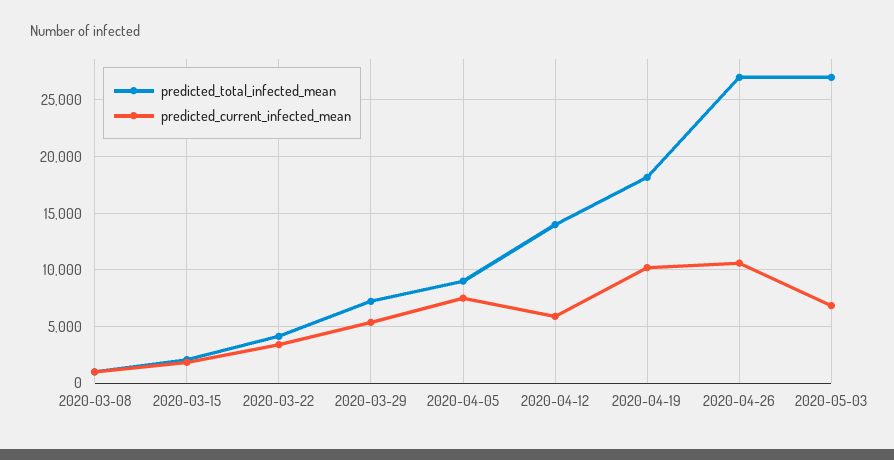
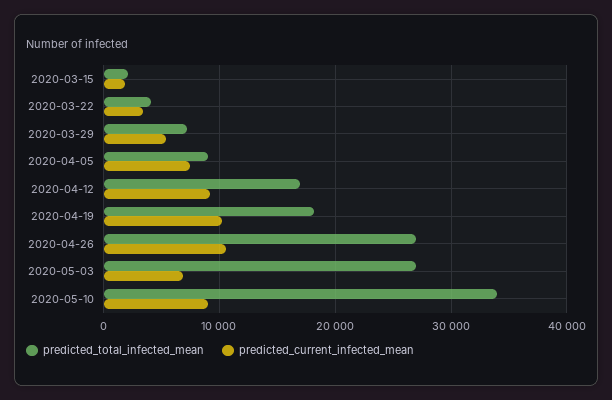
predicted_total_infected_mean, 2020-03-08: 1000 -> none
predicted_current_infected_mean, 2020-03-08: 1000 -> none
predicted_total_infected_mean, 2020-04-12: 14000 -> 17000
predicted_current_infected_mean, 2020-04-12: 6000 -> 9000
predicted_total_infected_mean, 2020-05-10: none -> 34000
predicted_current_infected_mean, 2020-05-10: none -> 9000

